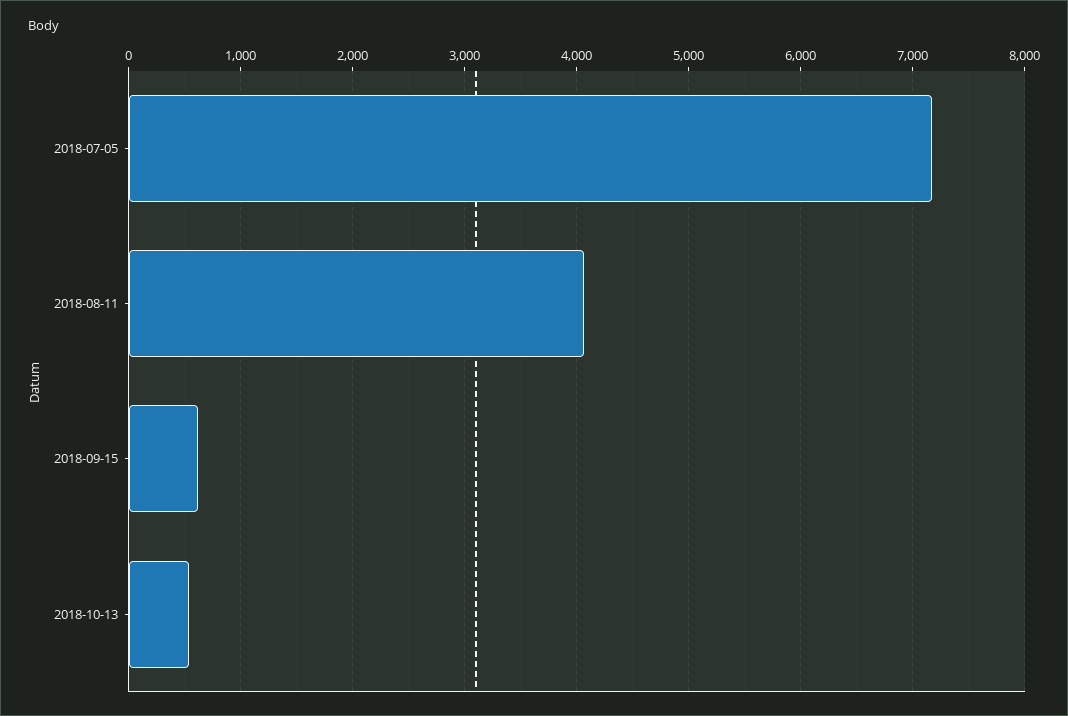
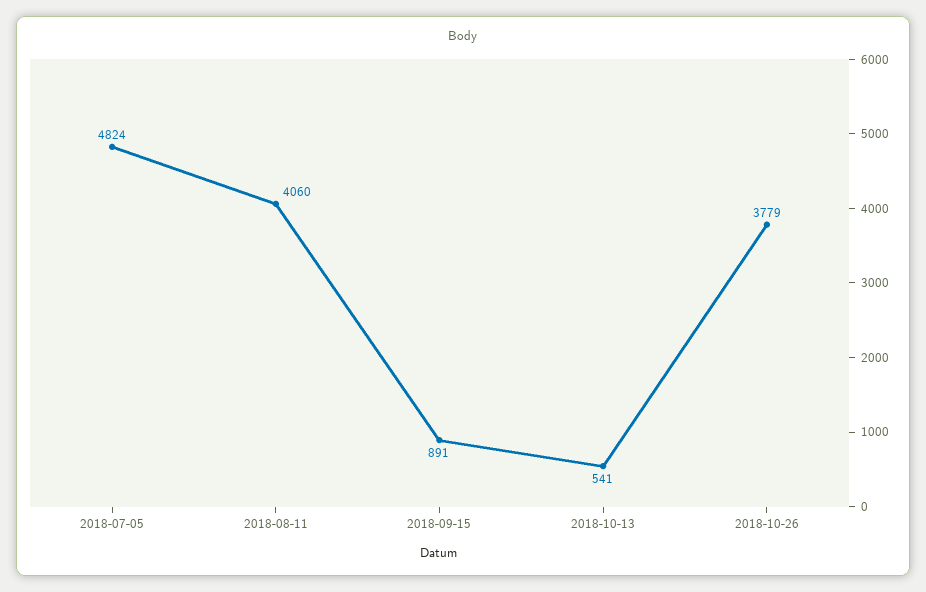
2018-07-05: 7200 -> 4824
2018-09-15: 600 -> 891
2018-10-26: none -> 3779

